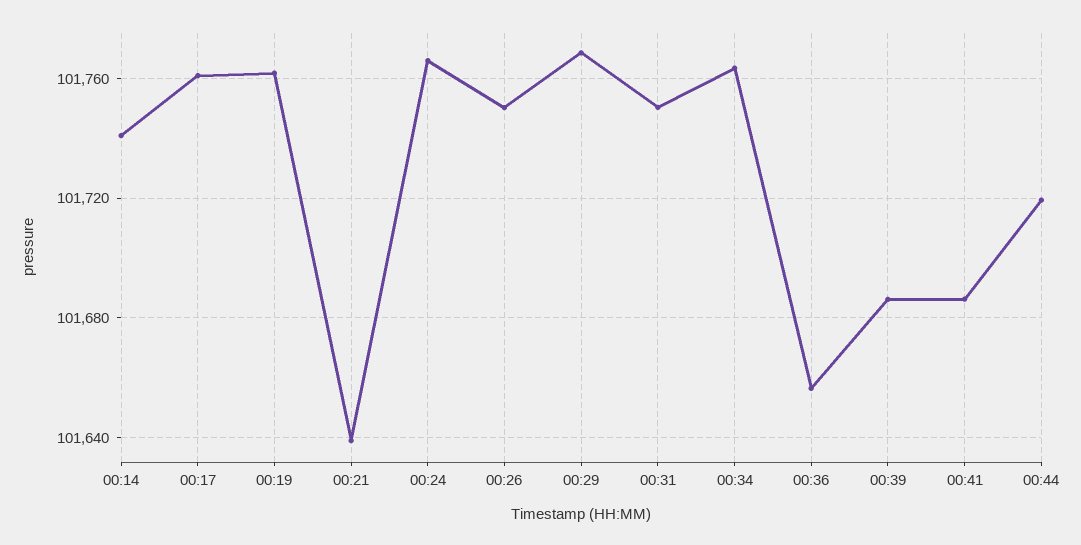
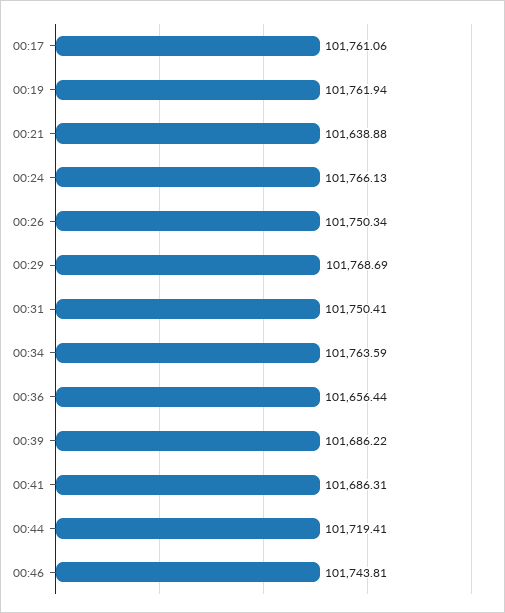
00:14: 101740 -> none
00:46: none -> 101743.81

